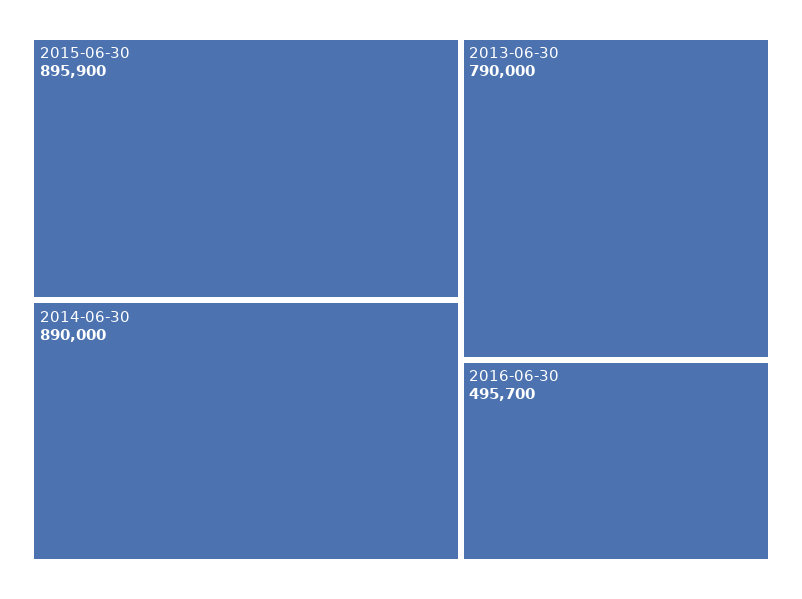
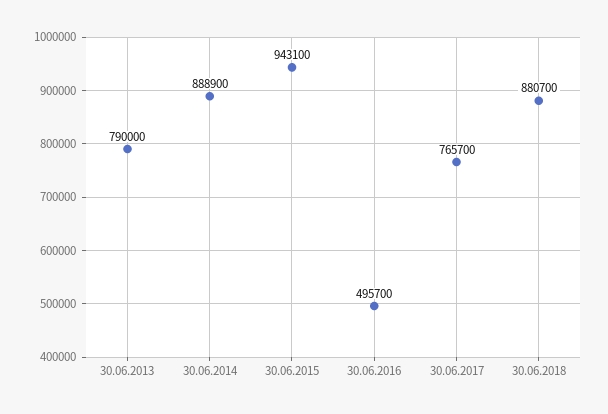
2015-06-30: 895900 -> 943100
2014-06-30: 890000 -> 888900
30.06.2017: none -> 765700
30.06.2018: none -> 880700

